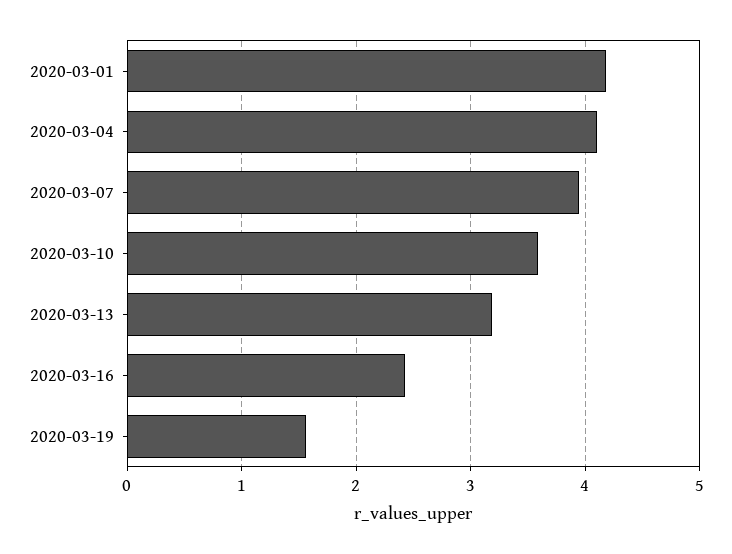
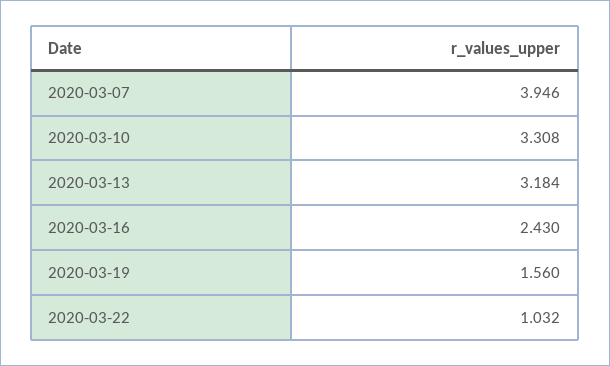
2020-03-01: 4.2 -> none
2020-03-04: 4.1 -> none
2020-03-10: 3.6 -> 3.308
2020-03-22: none -> 1.032

